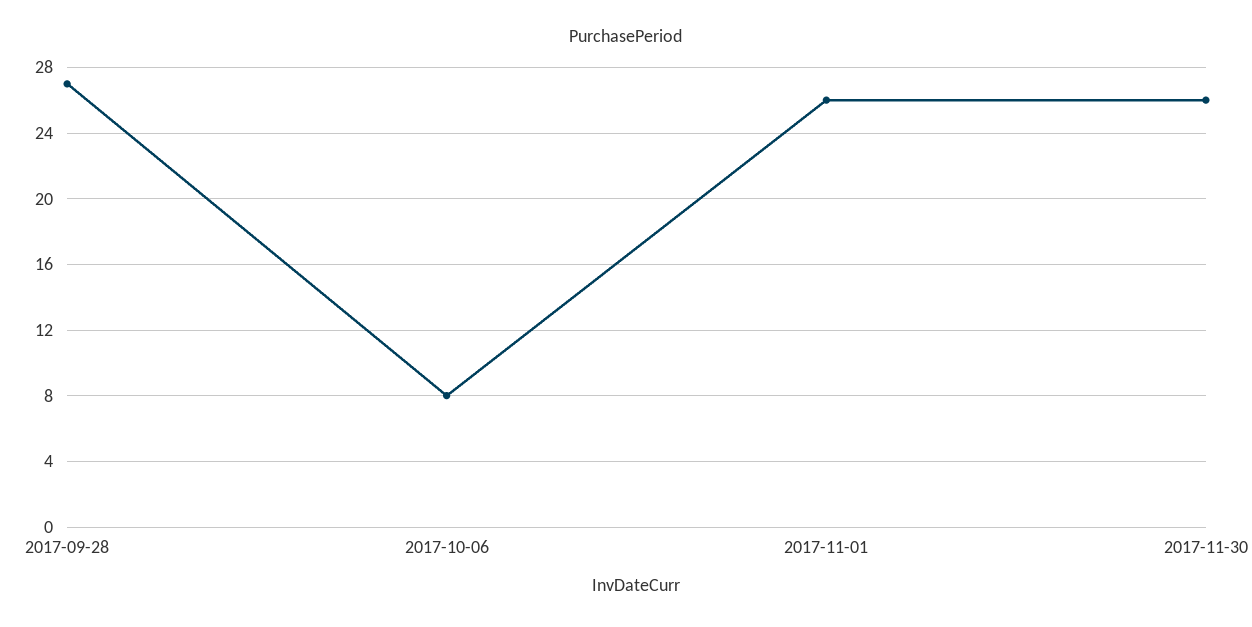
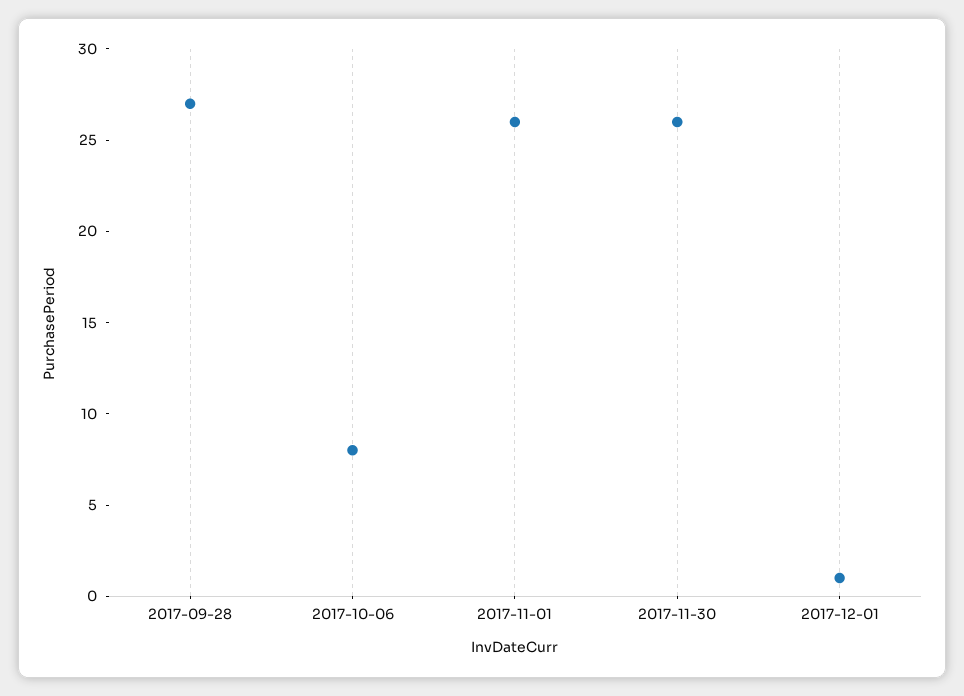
2017-12-01: none -> 1

